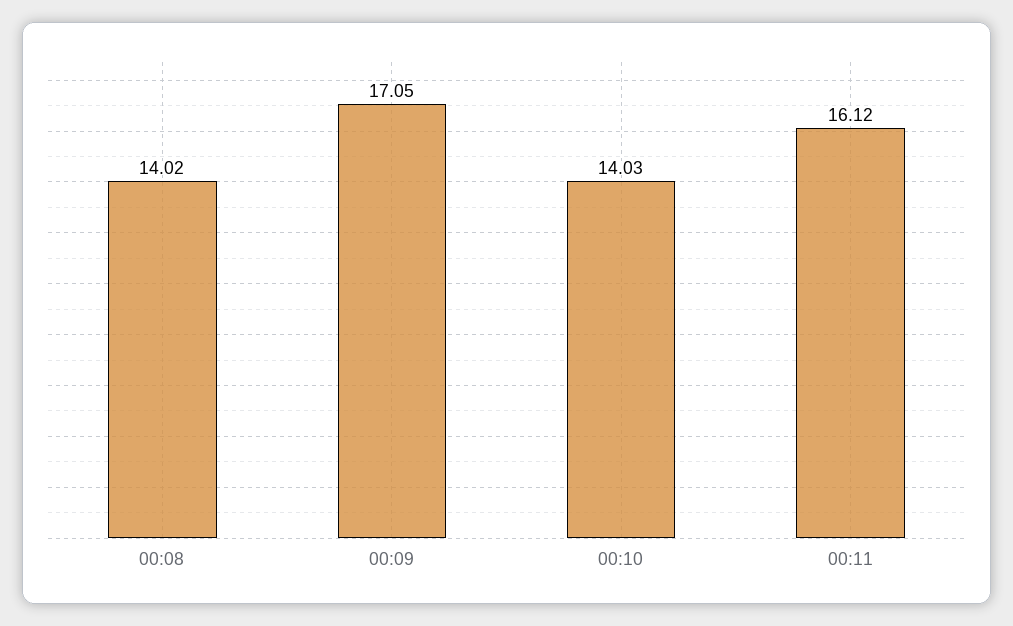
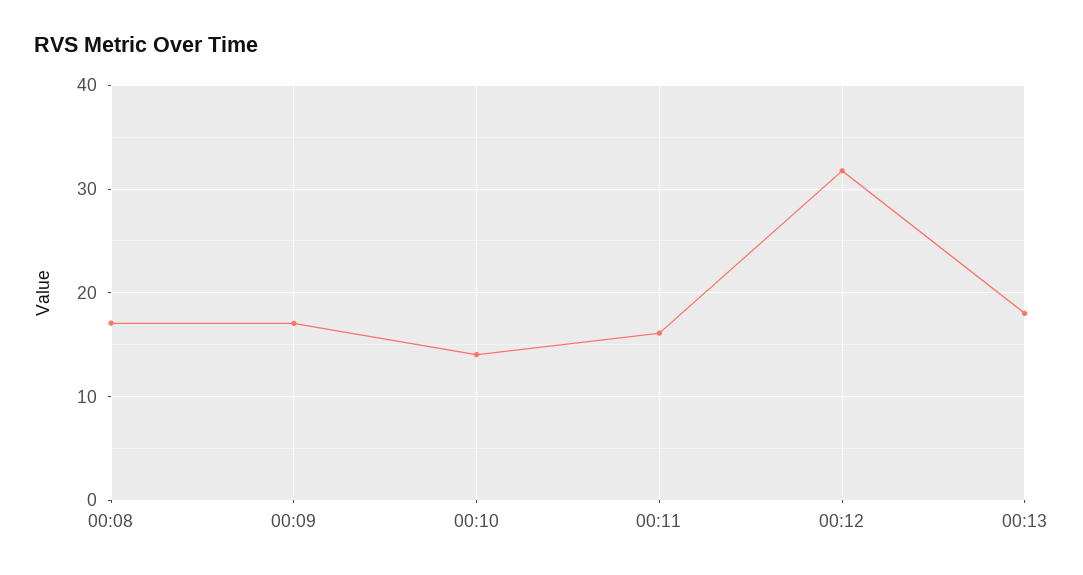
00:08: 14.02 -> 17
00:12: none -> 32
00:13: none -> 18

